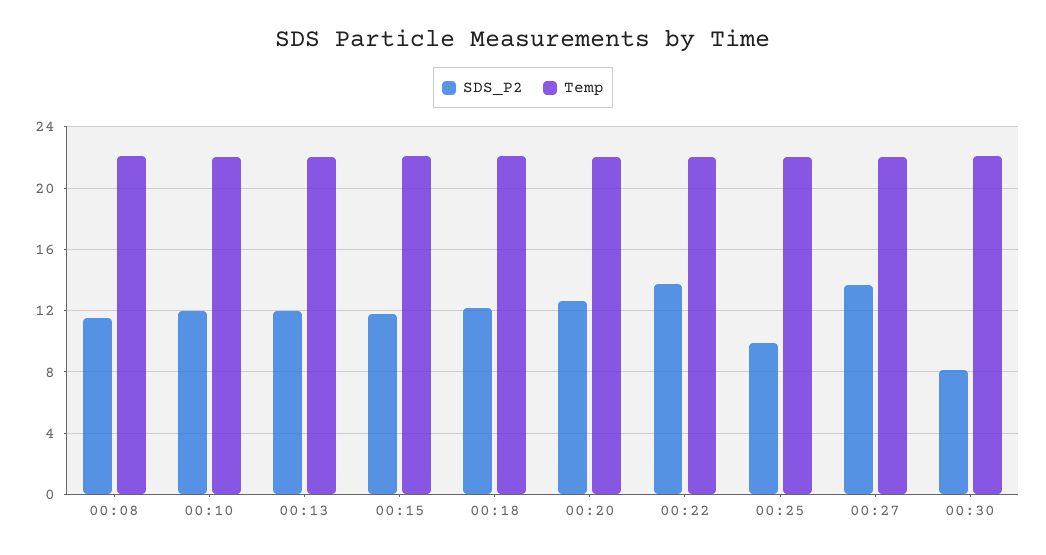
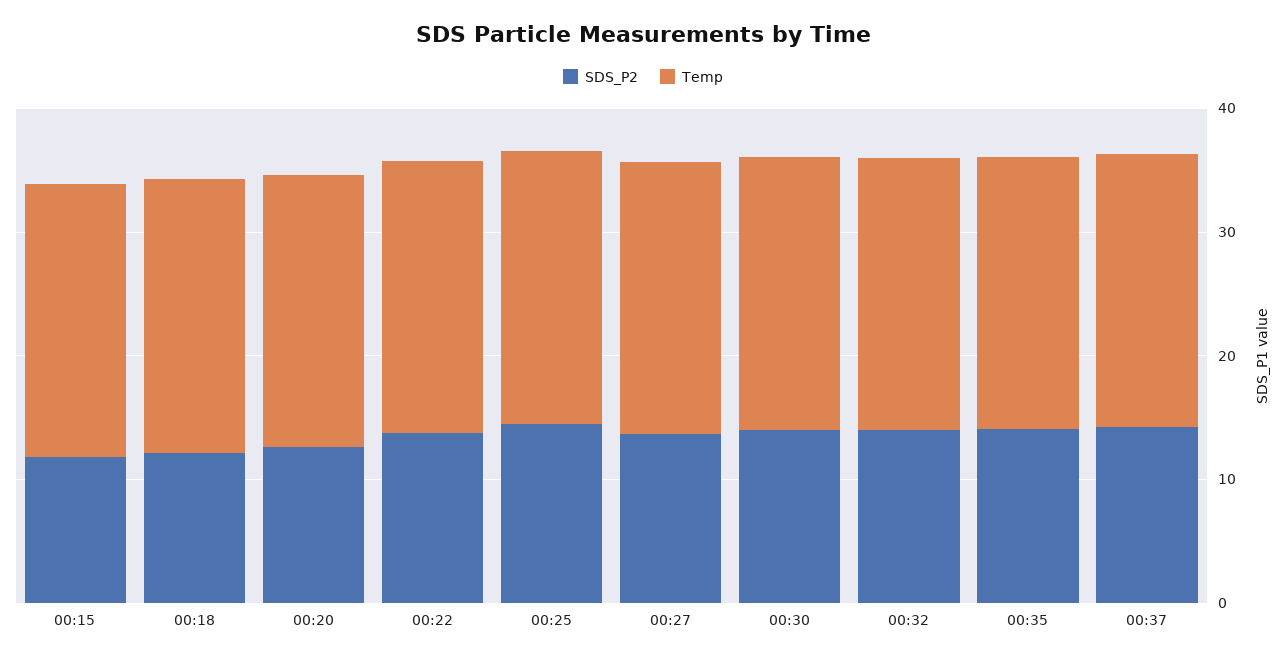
SDS_P2, 00:08: 11.5 -> none
Temp, 00:08: 22 -> none
SDS_P2, 00:10: 12 -> none
Temp, 00:10: 22 -> none
SDS_P2, 00:13: 12 -> none
Temp, 00:13: 22 -> none
SDS_P2, 00:25: 10 -> 14
SDS_P2, 00:30: 8 -> 14
SDS_P2, 00:32: none -> 14
Temp, 00:32: none -> 22
SDS_P2, 00:35: none -> 14
Temp, 00:35: none -> 22
SDS_P2, 00:37: none -> 14
Temp, 00:37: none -> 22

